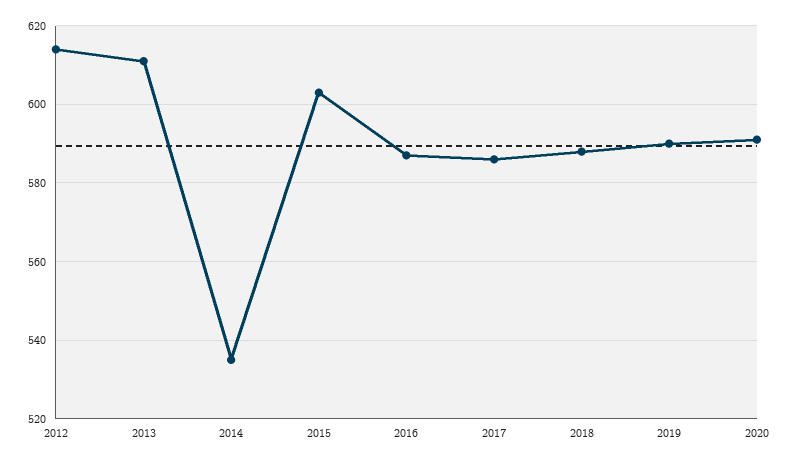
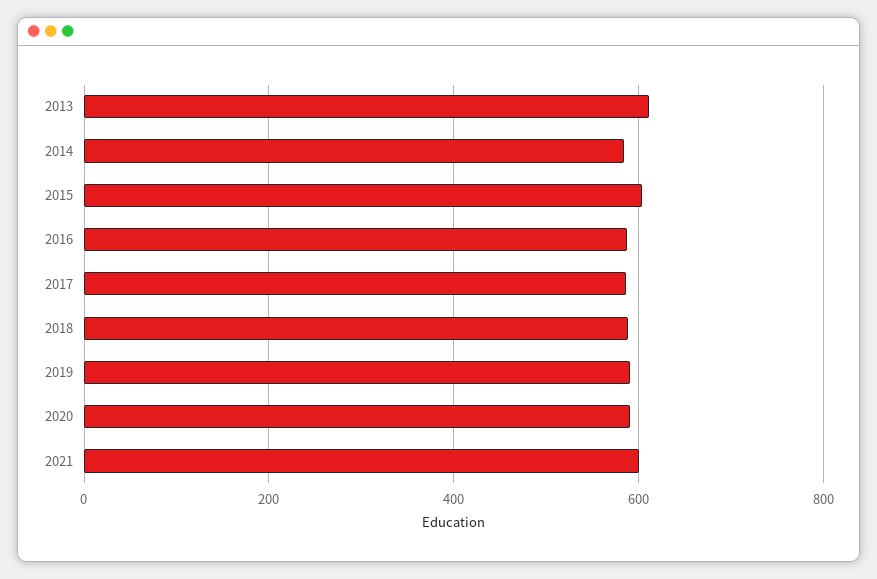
2012: 615 -> none
2014: 535 -> 580
2021: none -> 600

